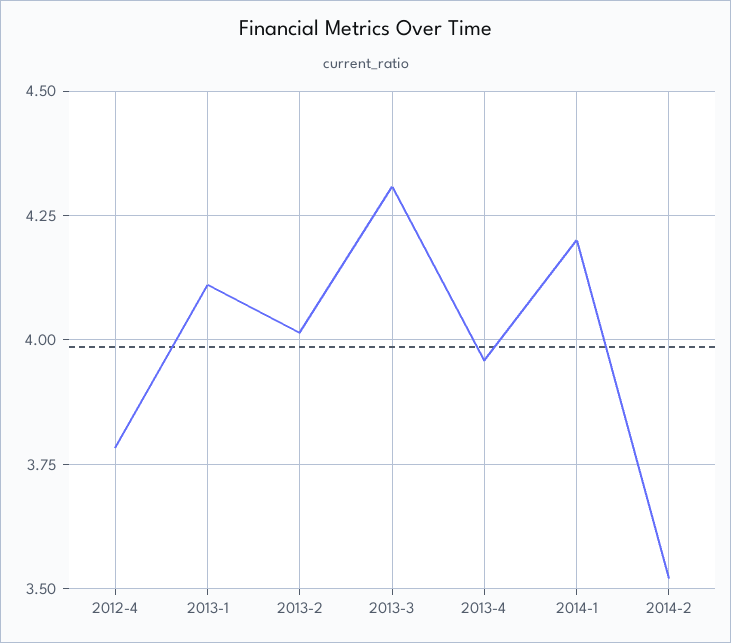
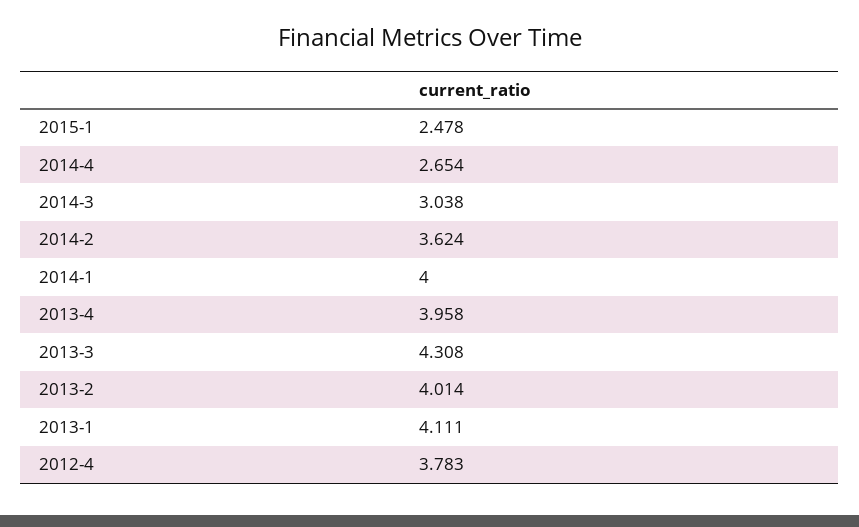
2014-1: 4.2 -> 4
2014-2: 3.525 -> 3.624
2015-1: none -> 2.478
2014-4: none -> 2.654
2014-3: none -> 3.038

